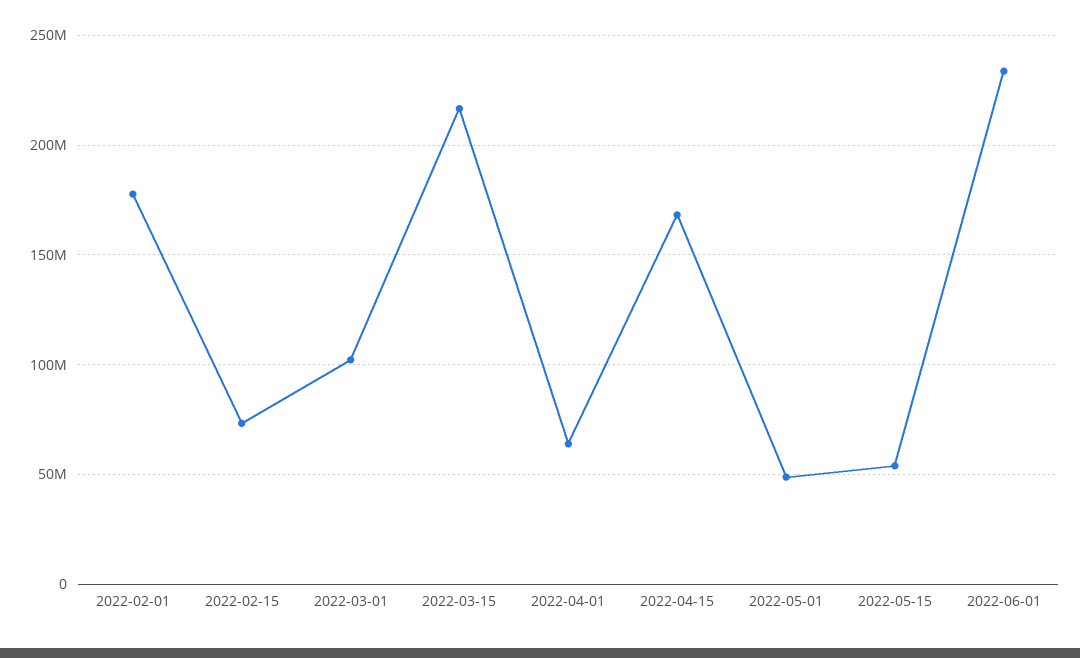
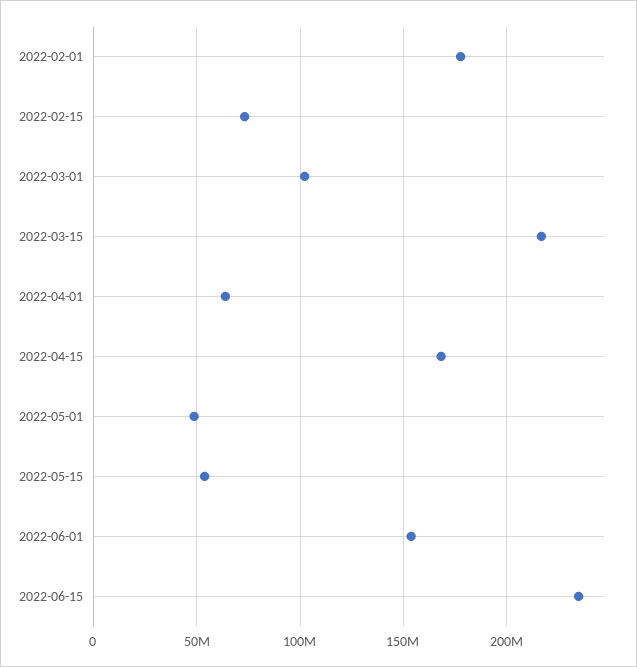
2022-06-01: 235000000 -> 155000000
2022-06-15: none -> 235000000

